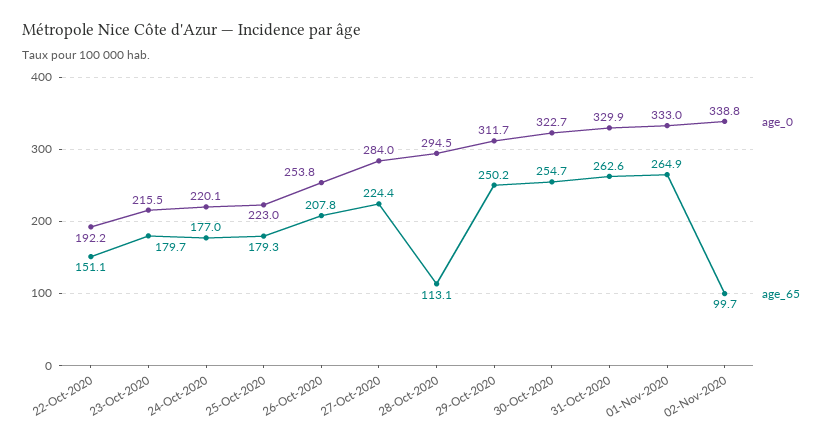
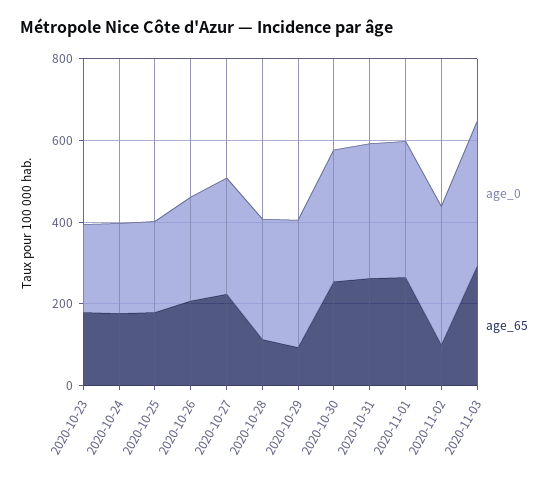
age_0, 22-Oct-2020: 192.2 -> none
age_65, 22-Oct-2020: 151.1 -> none
age_65, 29-Oct-2020: 250.2 -> 100
age_0, 2020-11-03: none -> 350
age_65, 2020-11-03: none -> 300

